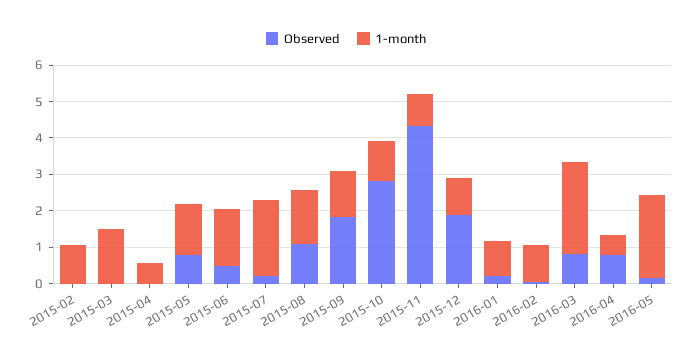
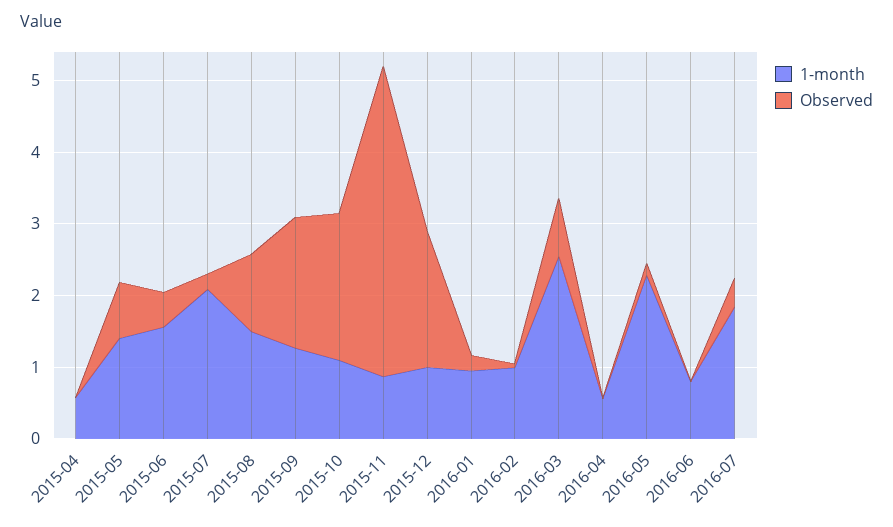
Observed, 2015-02: 0 -> none
1-month, 2015-02: 1 -> none
Observed, 2015-03: 0 -> none
1-month, 2015-03: 1.5 -> none
Observed, 2015-10: 2.75 -> 2
Observed, 2016-04: 0.75 -> 0
1-month, 2016-06: none -> 0.8
Observed, 2016-06: none -> 0
1-month, 2016-07: none -> 1.8
Observed, 2016-07: none -> 0.4

